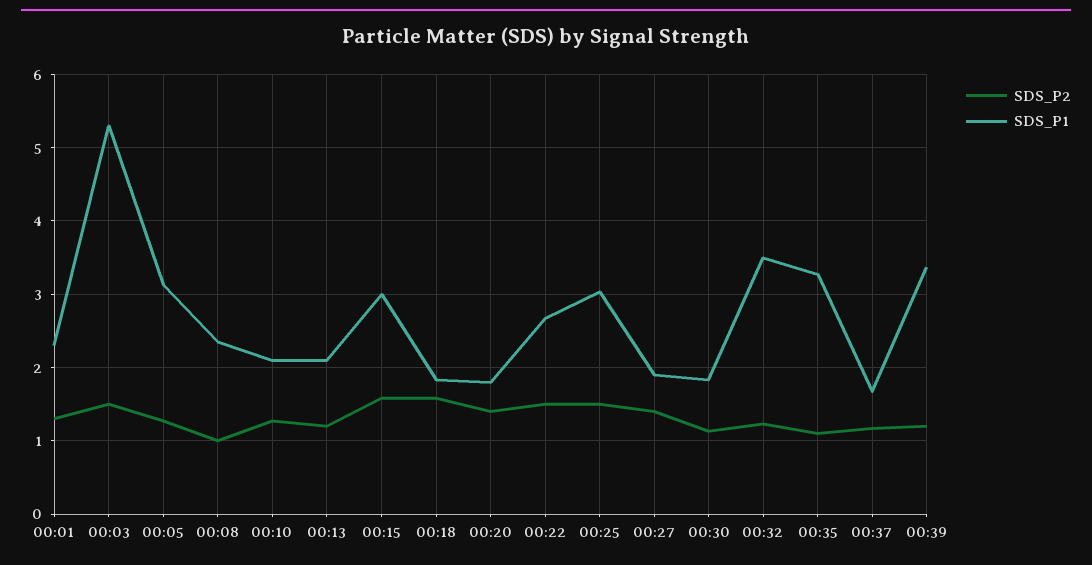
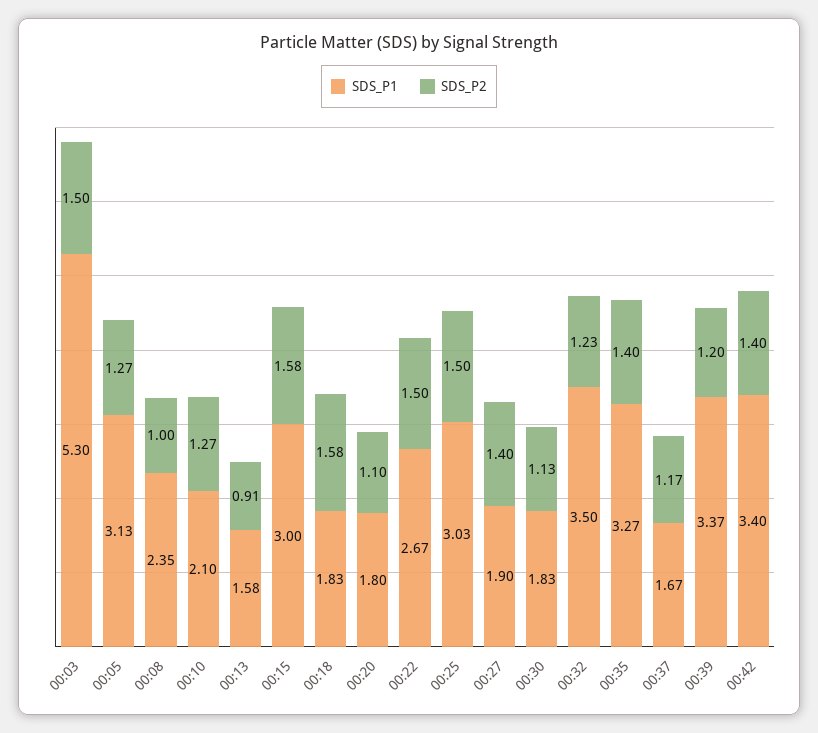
SDS_P2, 00:01: 1.3 -> none
SDS_P1, 00:01: 2.3 -> none
SDS_P2, 00:13: 1.2 -> 0.91
SDS_P1, 00:13: 2.1 -> 1.58
SDS_P2, 00:20: 1.4 -> 1.1
SDS_P2, 00:35: 1.1 -> 1.4
SDS_P1, 00:42: none -> 3.4
SDS_P2, 00:42: none -> 1.4

